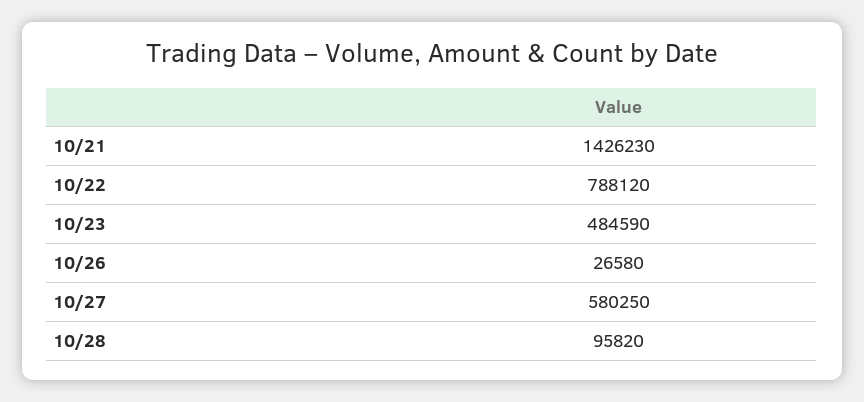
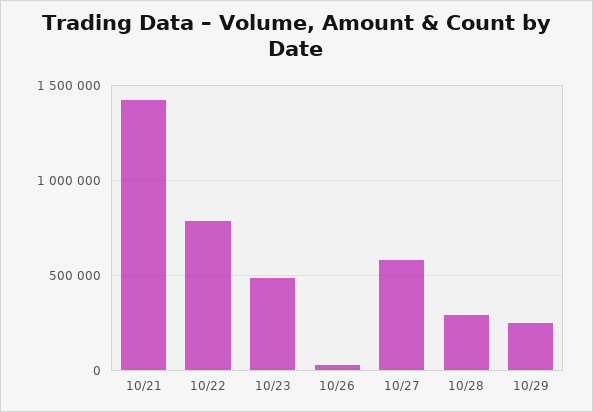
10/28: 95820 -> 300000
10/29: none -> 250000

